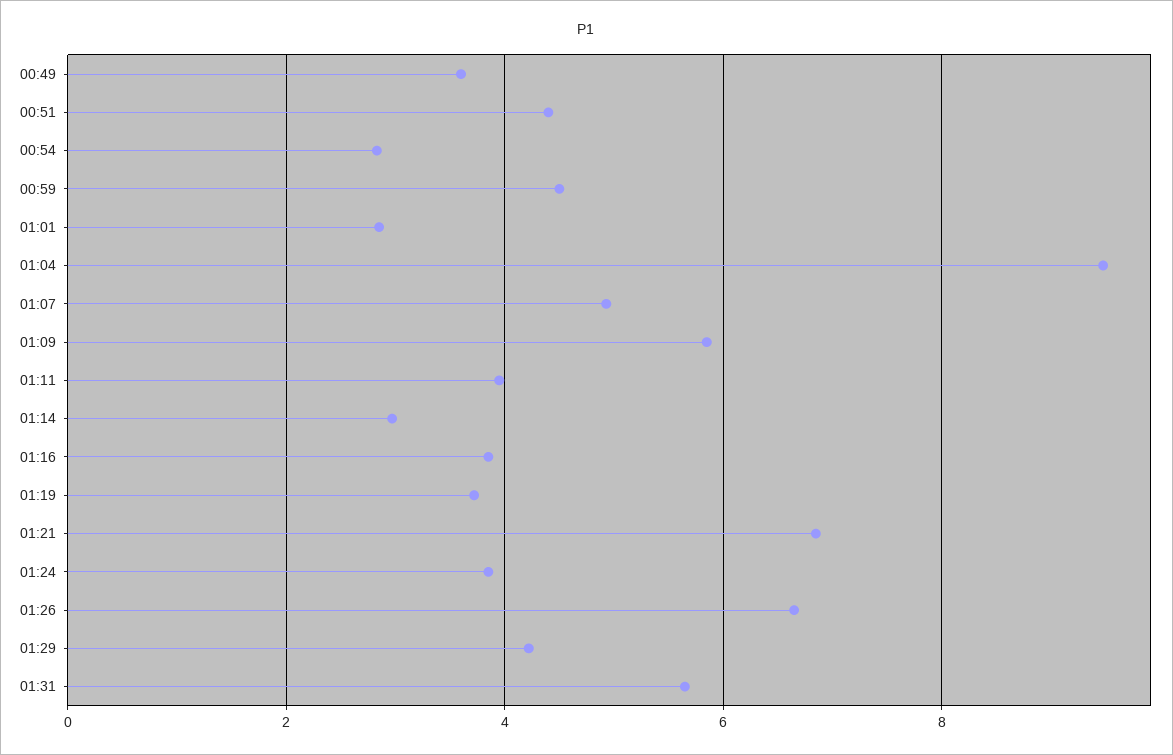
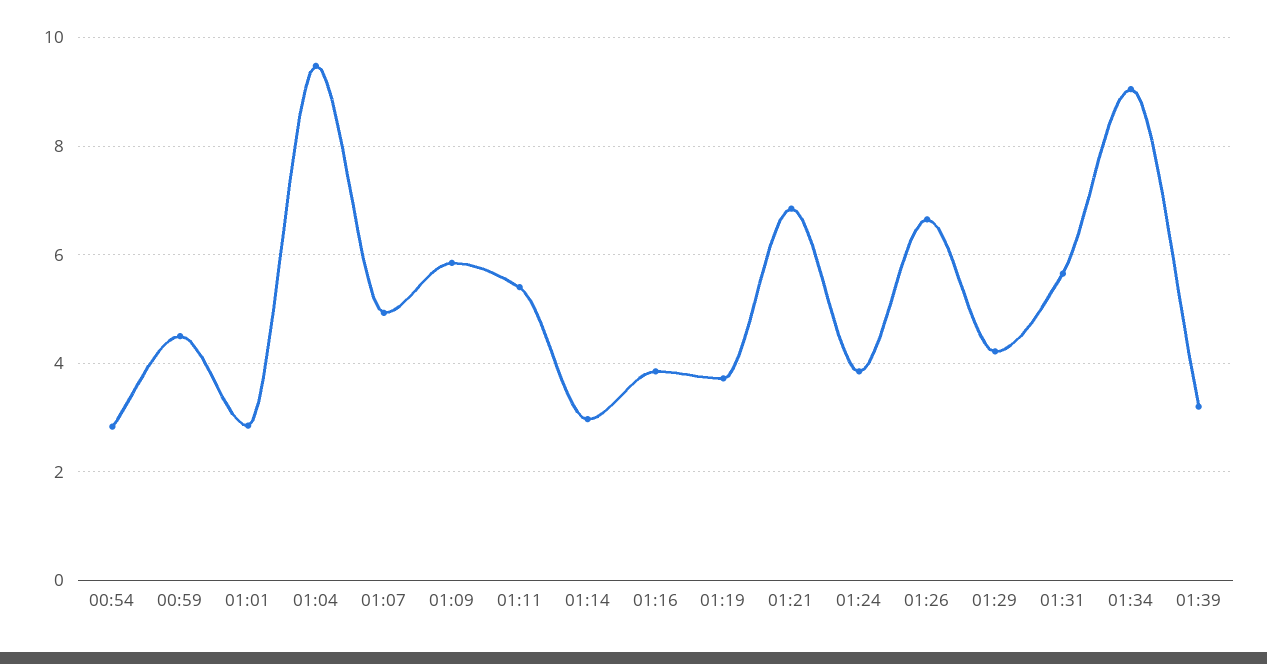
00:49: 3.6 -> none
00:51: 4.4 -> none
01:11: 4 -> 5.4
01:34: none -> 9
01:39: none -> 3.2

